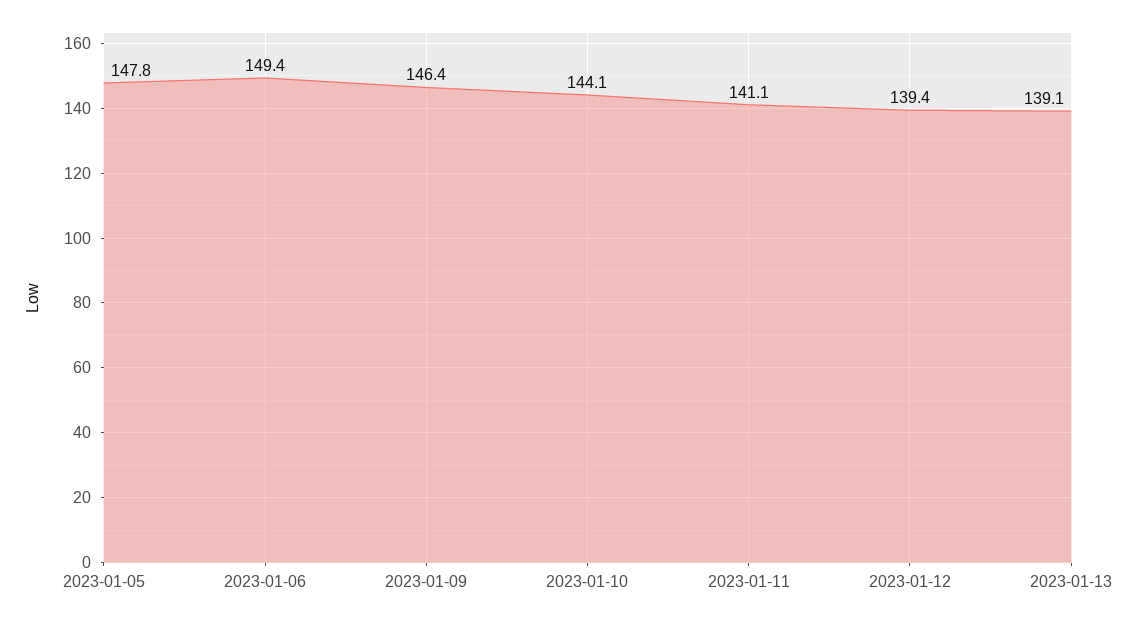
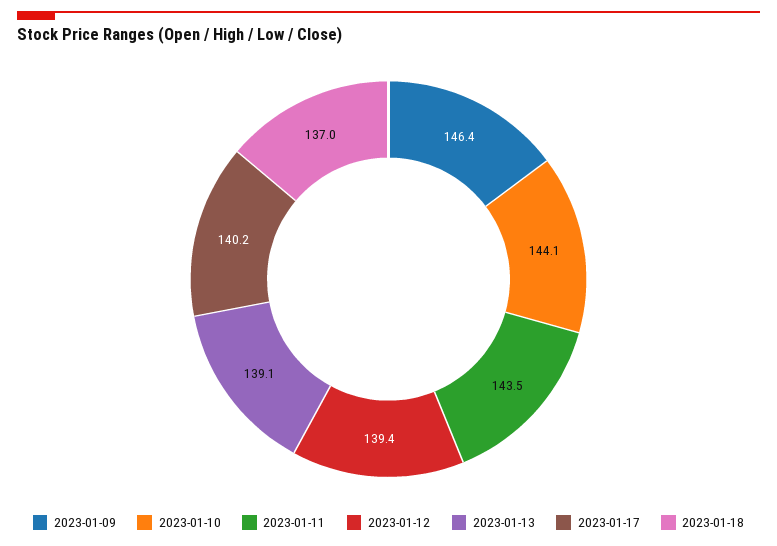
2023-01-05: 147.8 -> none
2023-01-06: 149.4 -> none
2023-01-11: 141.1 -> 143.5
2023-01-17: none -> 140.2
2023-01-18: none -> 137

